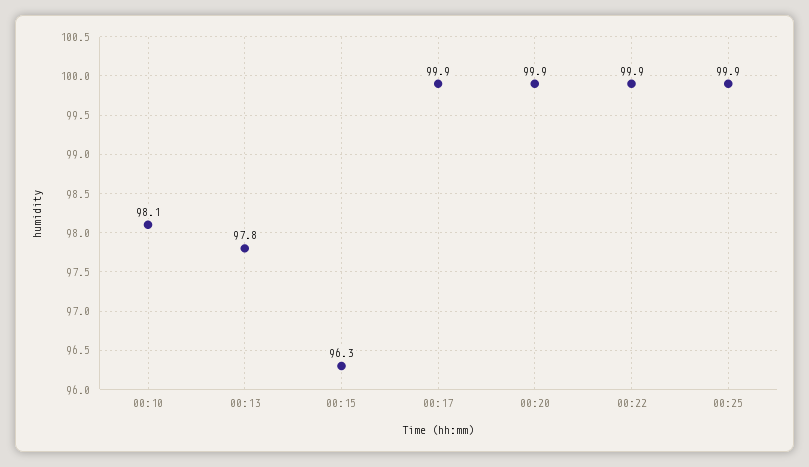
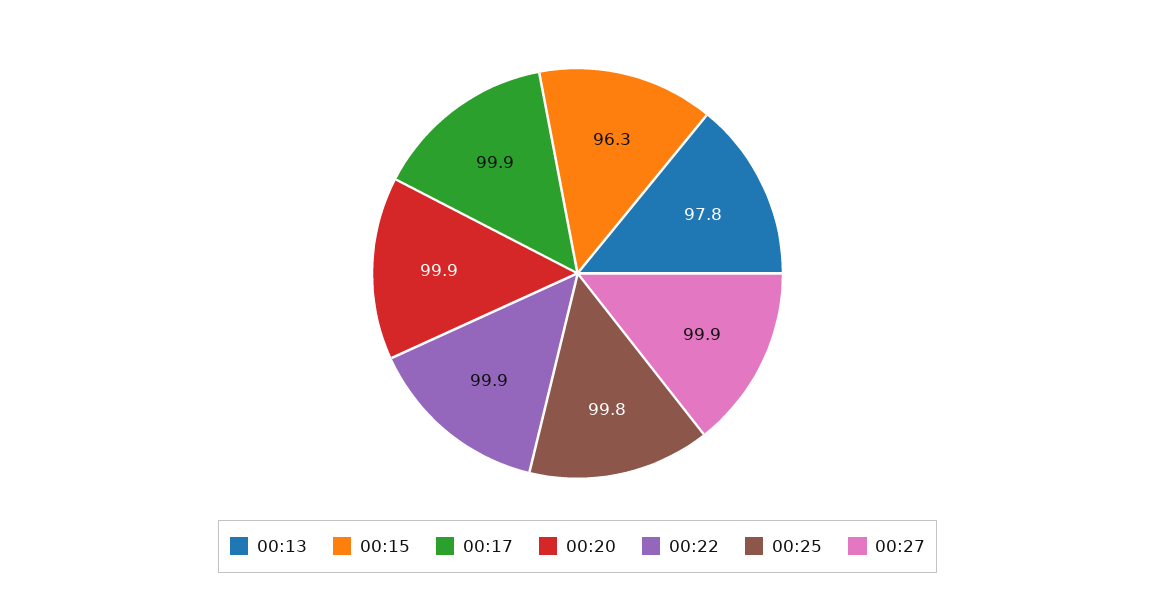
00:10: 98.1 -> none
00:25: 99.9 -> 99.8
00:27: none -> 99.9

